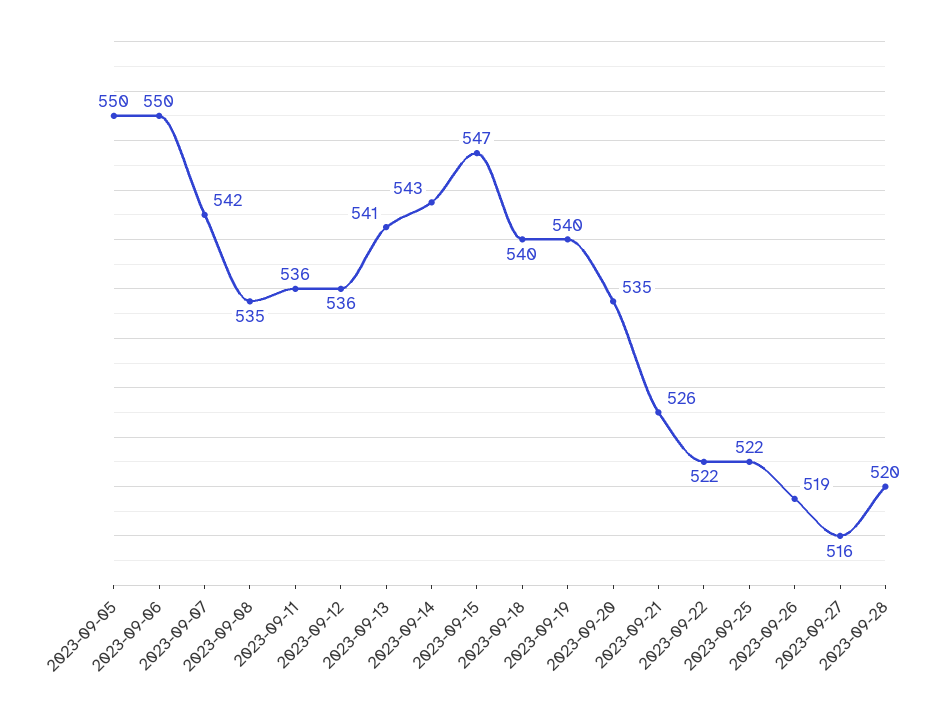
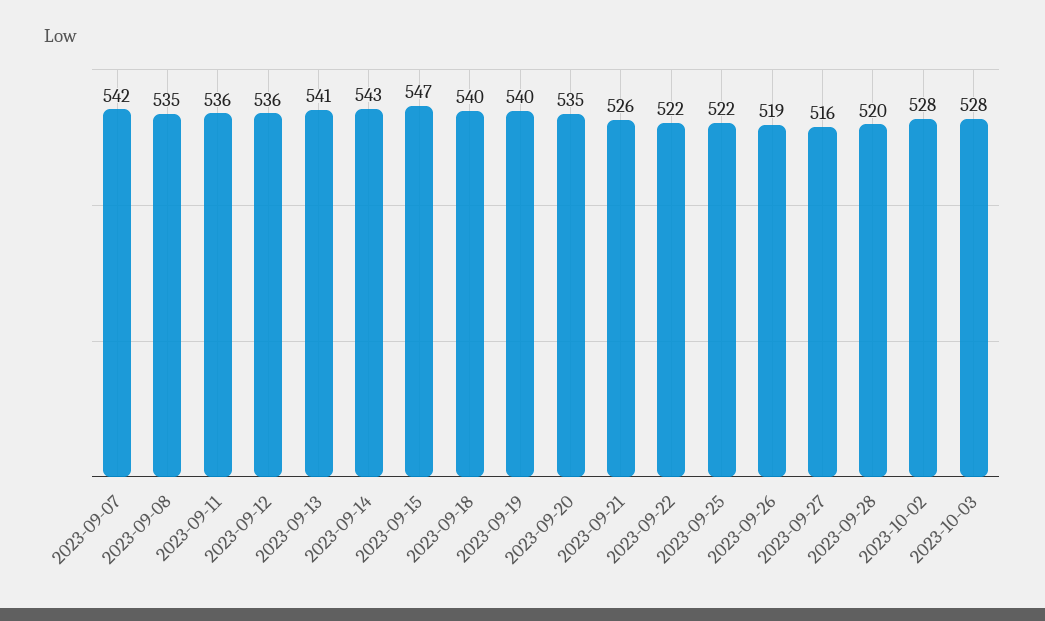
2023-09-05: 550 -> none
2023-09-06: 550 -> none
2023-10-02: none -> 528
2023-10-03: none -> 528

